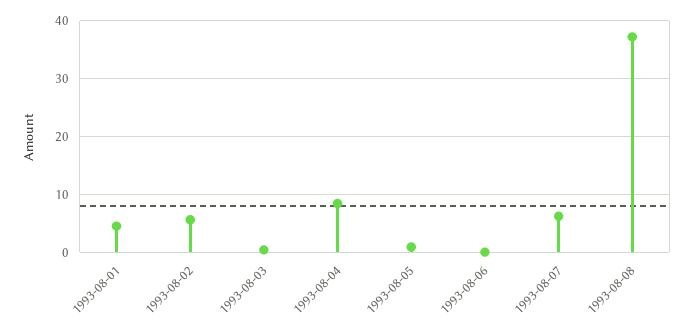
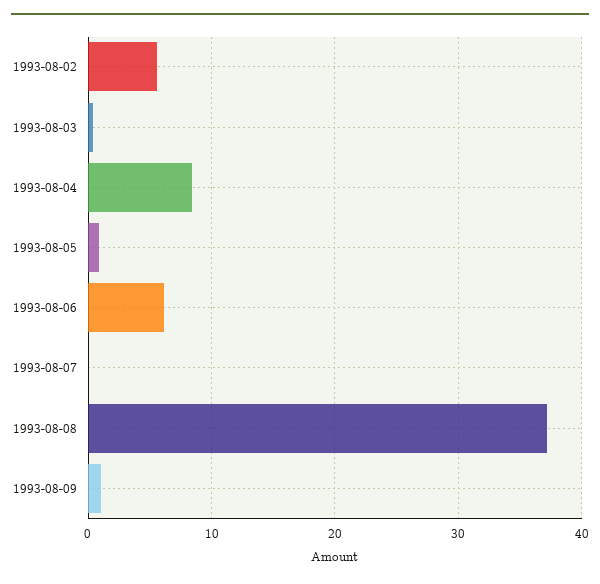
1993-08-01: 4 -> none
1993-08-06: 0 -> 6
1993-08-07: 6 -> 0
1993-08-09: none -> 1

